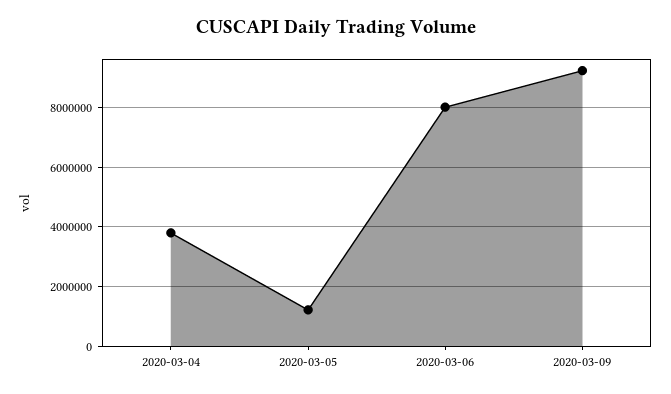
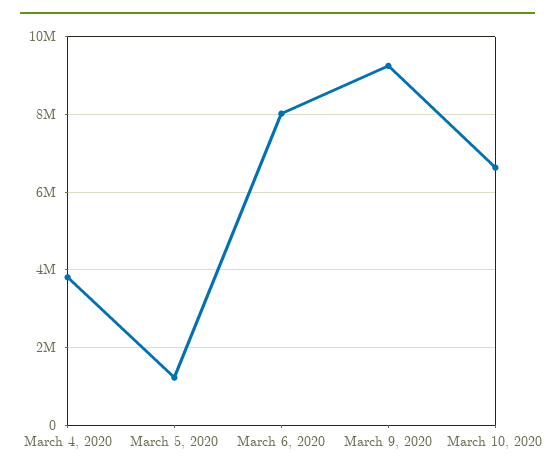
March 10, 2020: none -> 6600000

